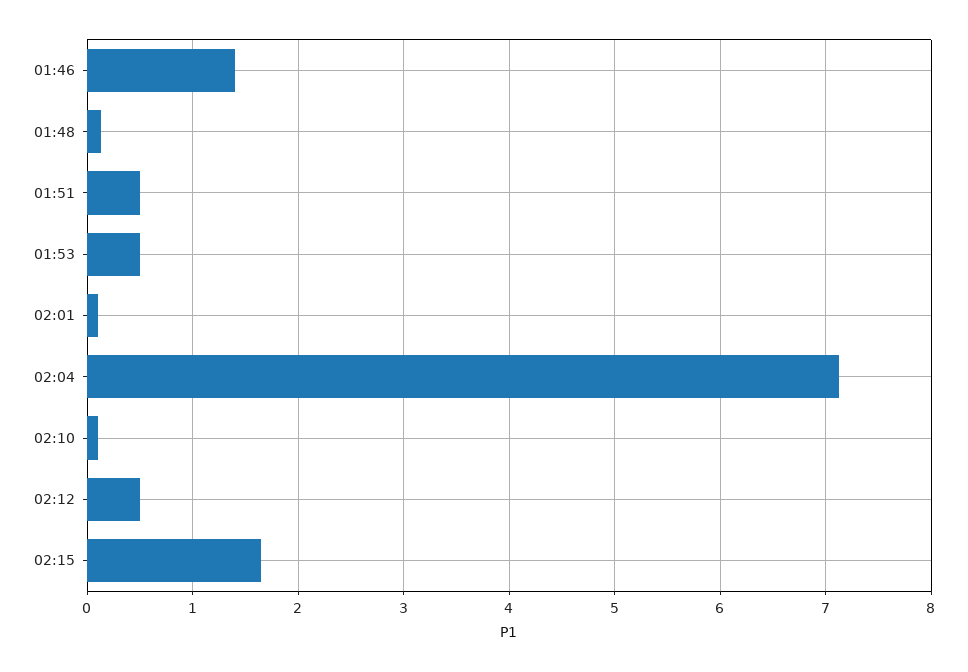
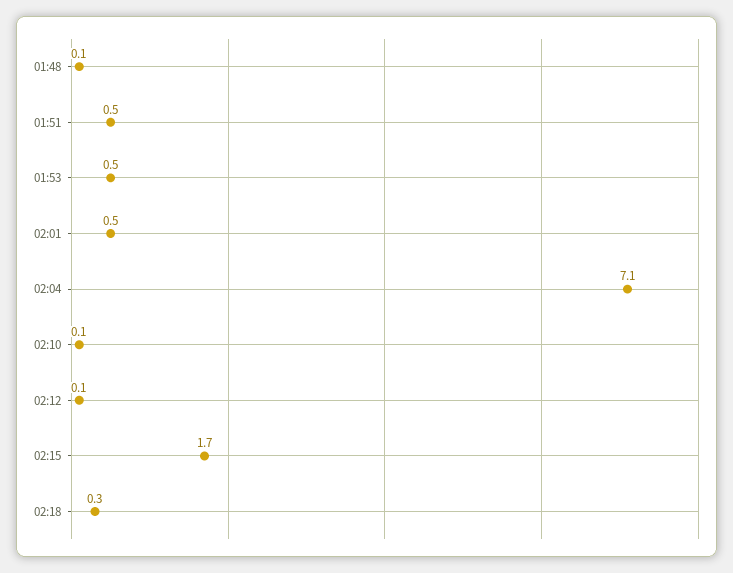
01:46: 1.4 -> none
02:01: 0.1 -> 0.5
02:12: 0.5 -> 0.1
02:18: none -> 0.3

